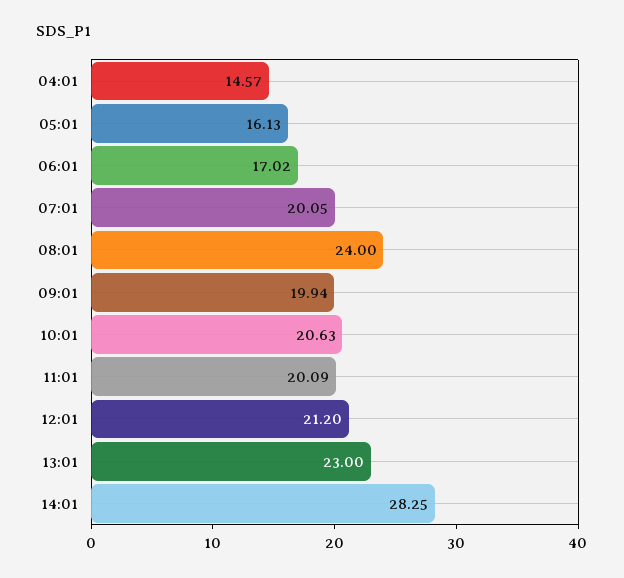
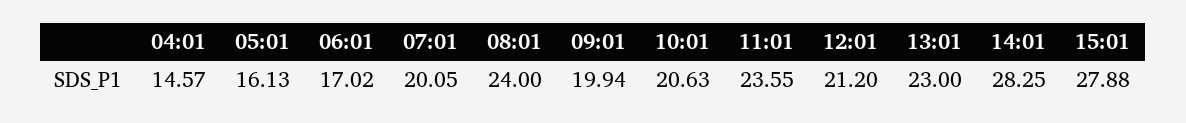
11:01: 20.09 -> 23.55
15:01: none -> 27.88

